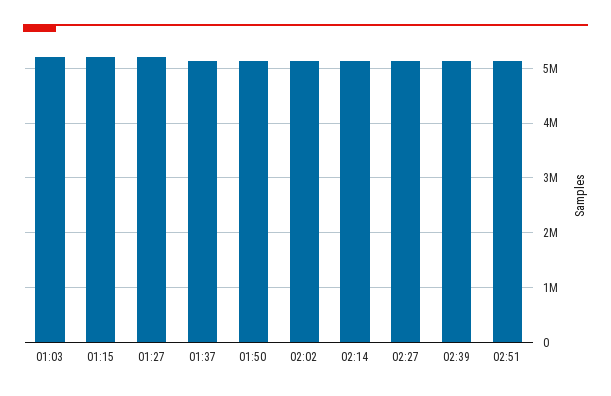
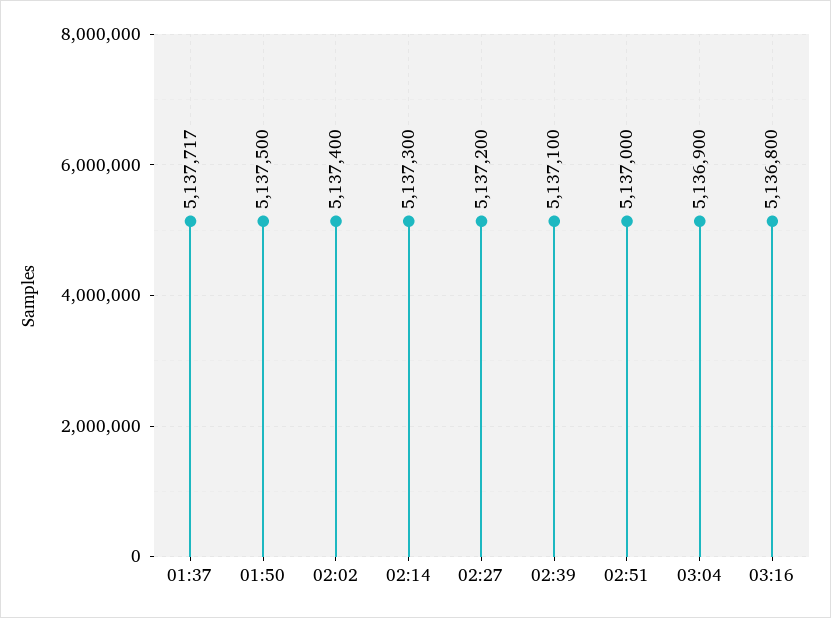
01:03: 5200000 -> none
01:15: 5200000 -> none
01:27: 5200000 -> none
03:04: none -> 5136900
03:16: none -> 5136800

